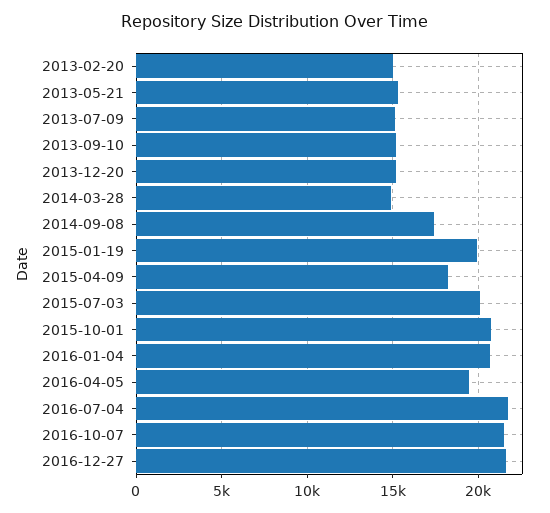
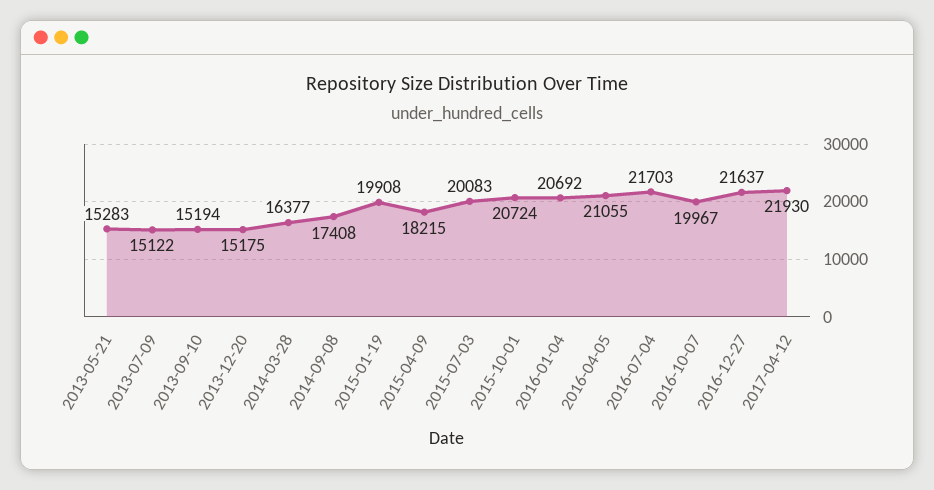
2013-02-20: 15000 -> none
2014-03-28: 15000 -> 16377
2016-04-05: 19500 -> 21055
2016-10-07: 21500 -> 19967
2017-04-12: none -> 21930

